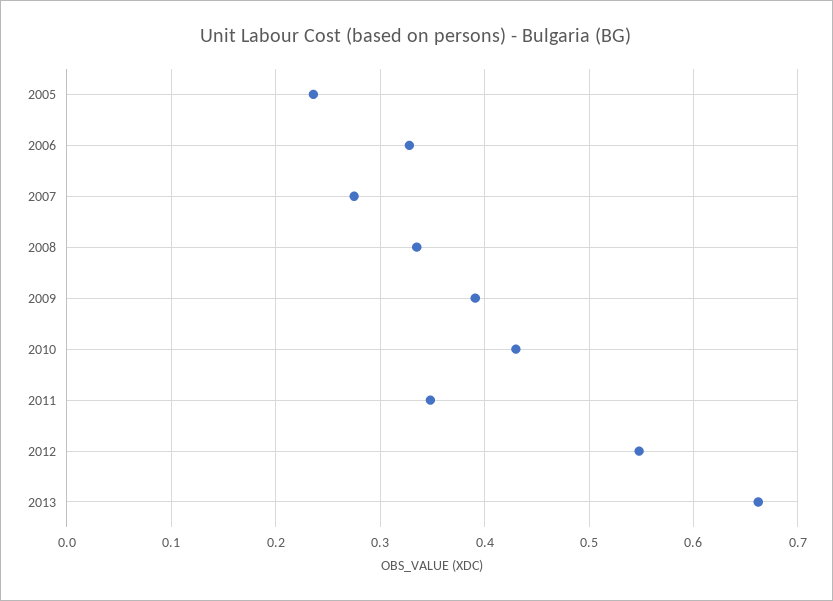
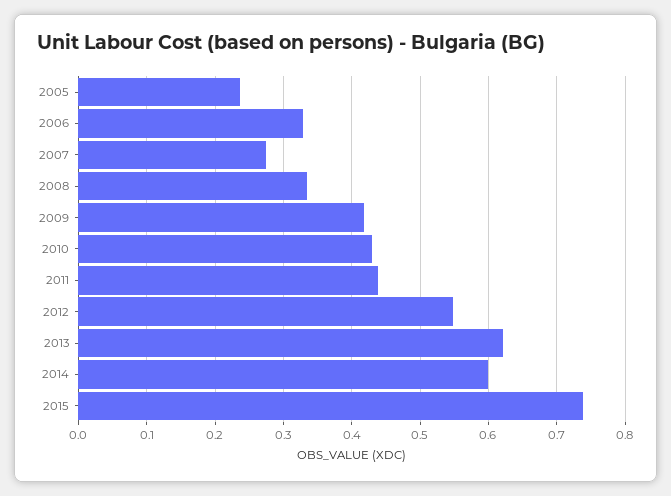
2009: 0.39 -> 0.42
2011: 0.35 -> 0.44
2013: 0.66 -> 0.62
2014: none -> 0.6
2015: none -> 0.74

